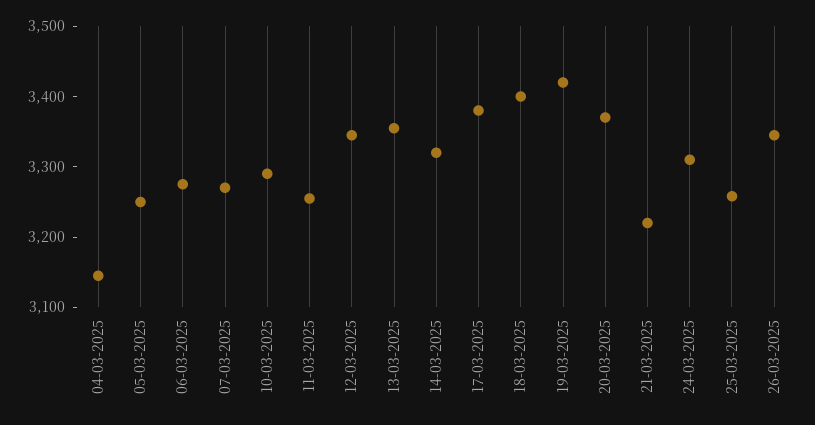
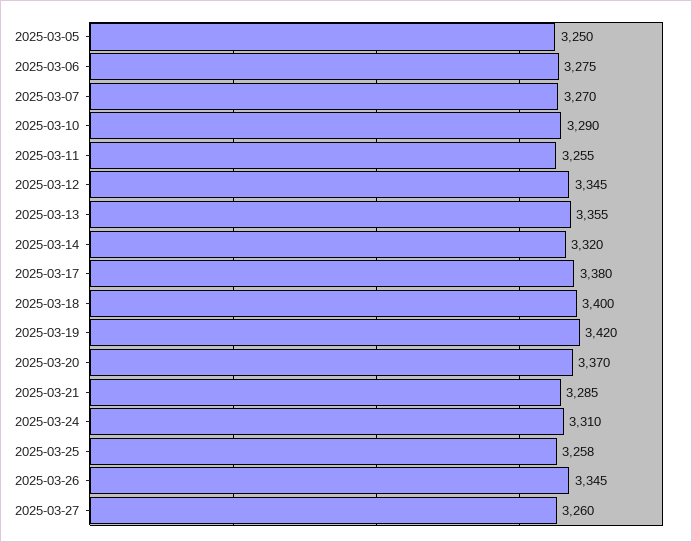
04-03-2025: 3140 -> none
21-03-2025: 3220 -> 3285
2025-03-27: none -> 3260

